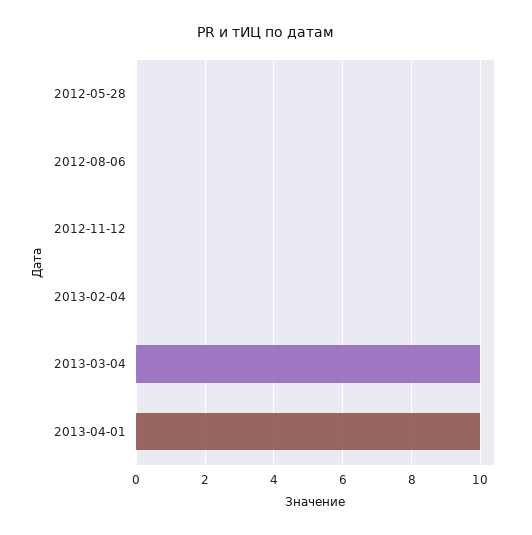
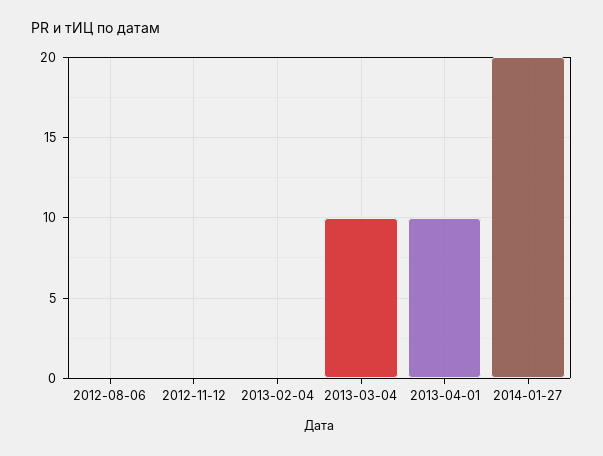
2012-05-28: 0 -> none
2014-01-27: none -> 20

